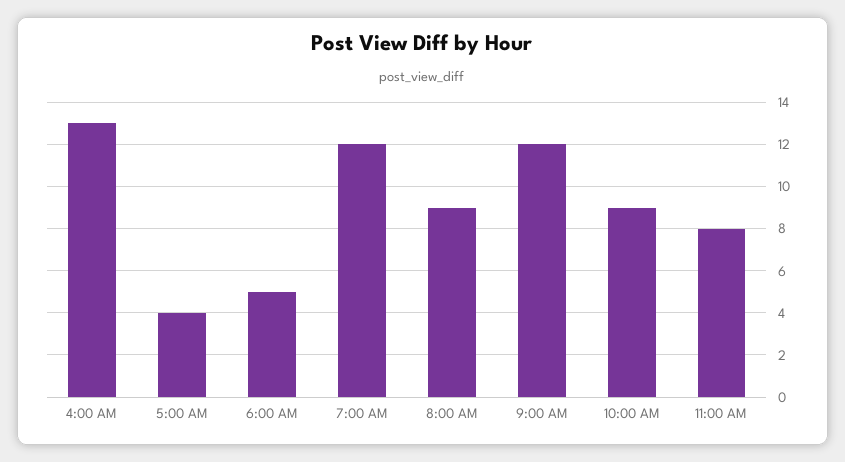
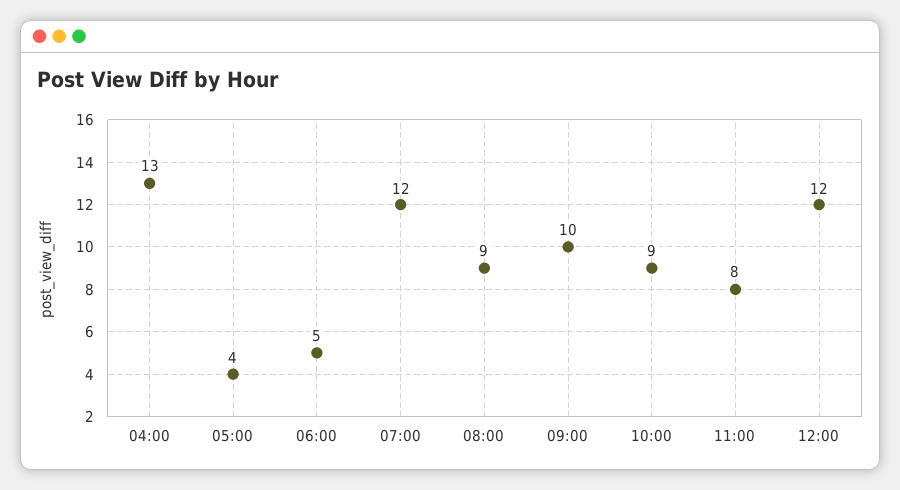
9:00 AM: 12 -> 10
12:00: none -> 12

